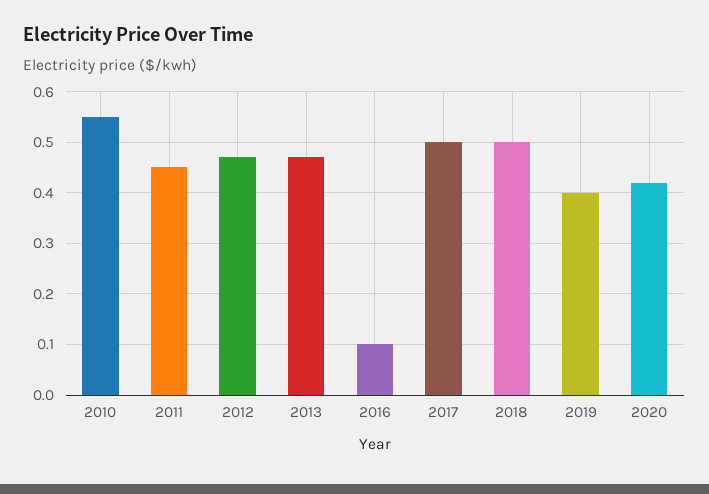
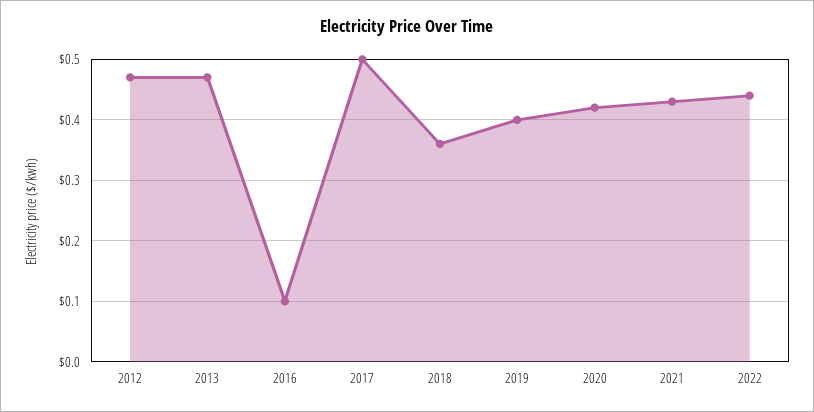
2010: 0.55 -> none
2011: 0.45 -> none
2018: 0.5 -> 0.36
2021: none -> 0.43
2022: none -> 0.44

